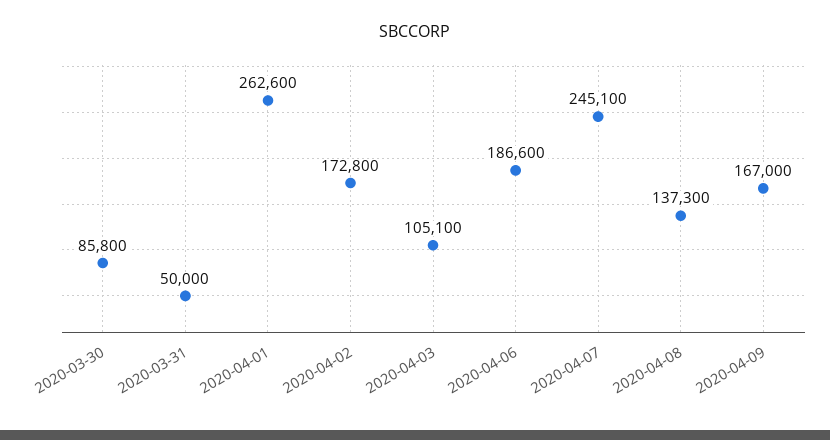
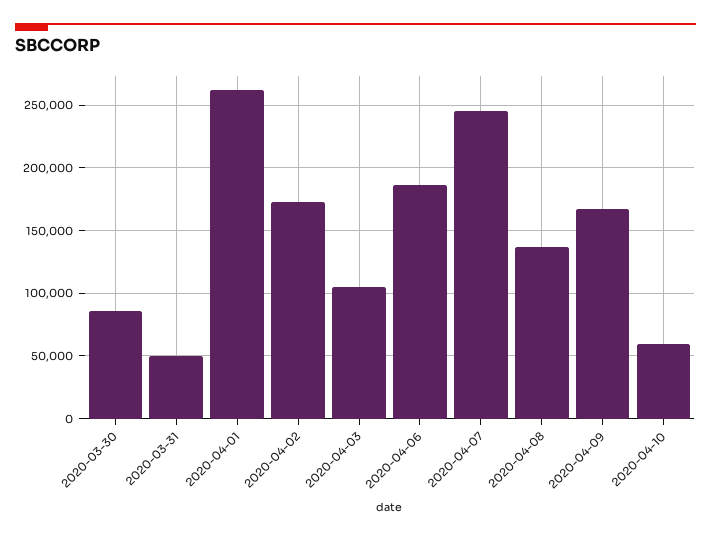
2020-04-10: none -> 60000

